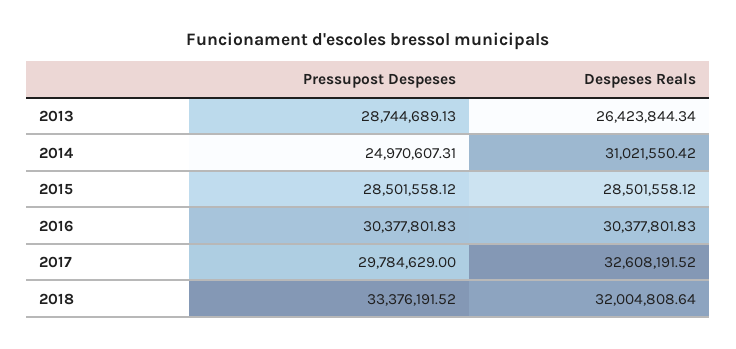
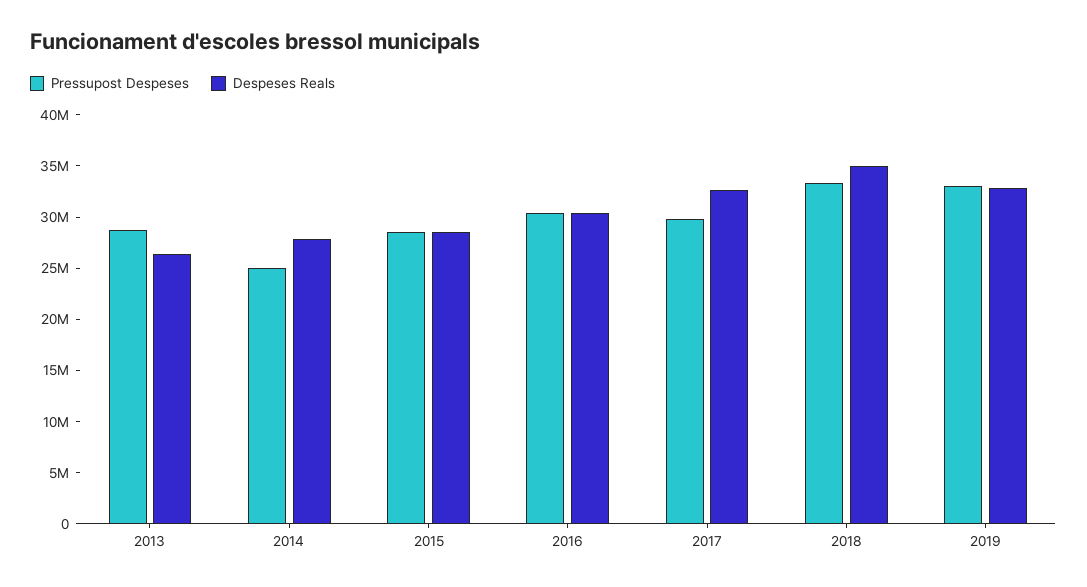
Despeses Reals, 2014: 31021550.42 -> 28000000
Despeses Reals, 2018: 32004808.64 -> 35000000
Pressupost Despeses, 2019: none -> 33000000
Despeses Reals, 2019: none -> 33000000

